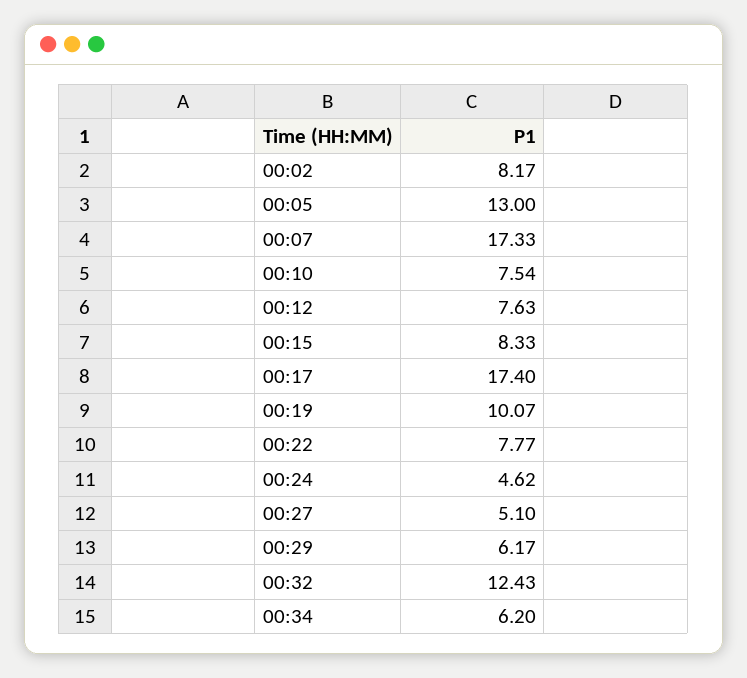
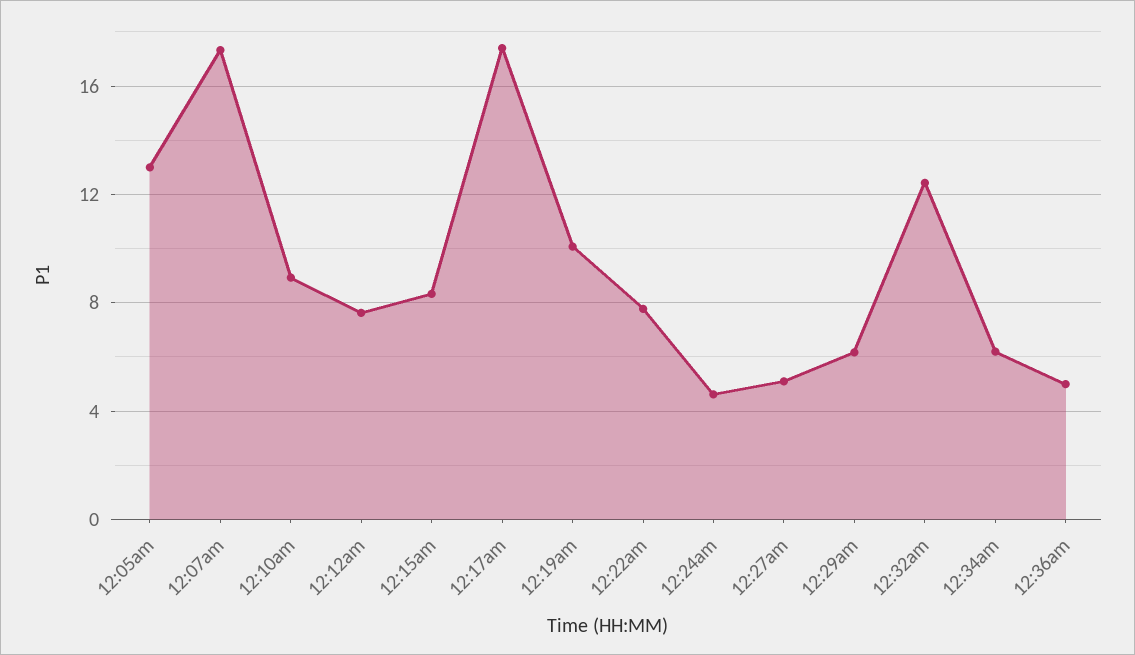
00:02: 8.17 -> none
00:10: 7.54 -> 9
12:36am: none -> 5

